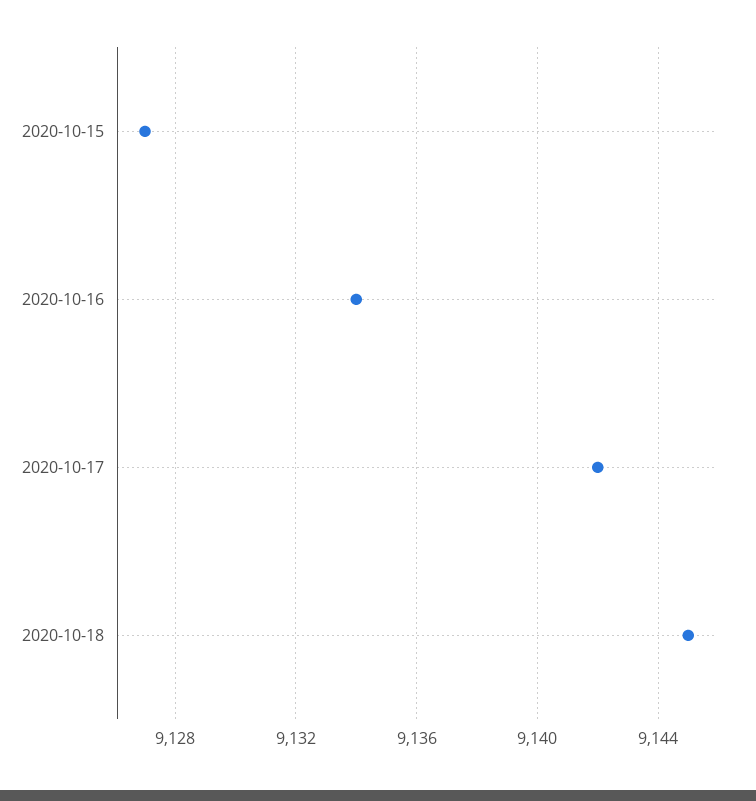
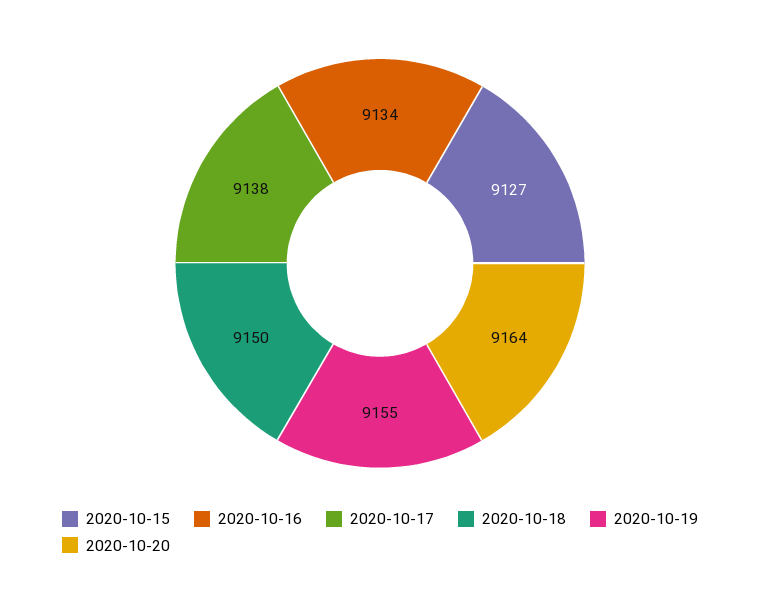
2020-10-17: 9142 -> 9138
2020-10-18: 9145 -> 9150
2020-10-19: none -> 9155
2020-10-20: none -> 9164

